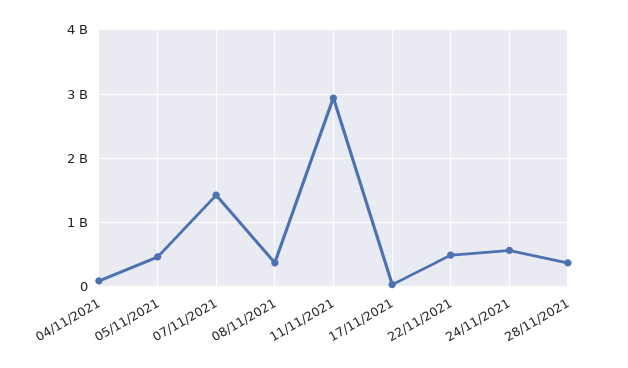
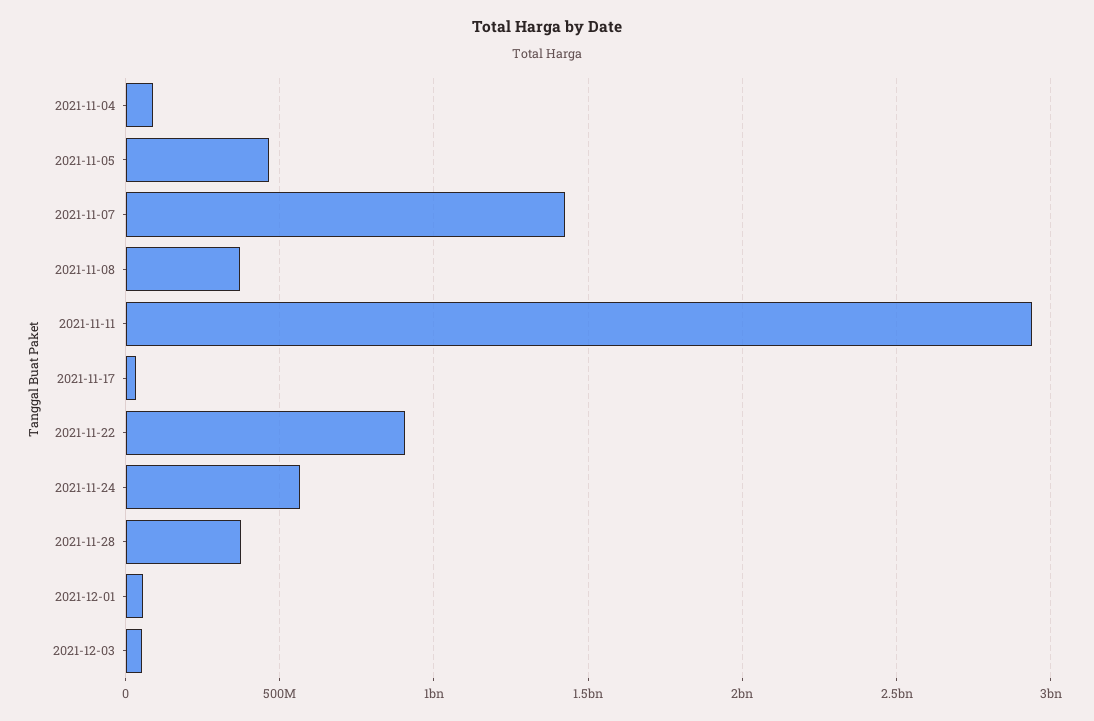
22/11/2021: 500000000 -> 900000000
2021-12-01: none -> 50000000
2021-12-03: none -> 50000000

